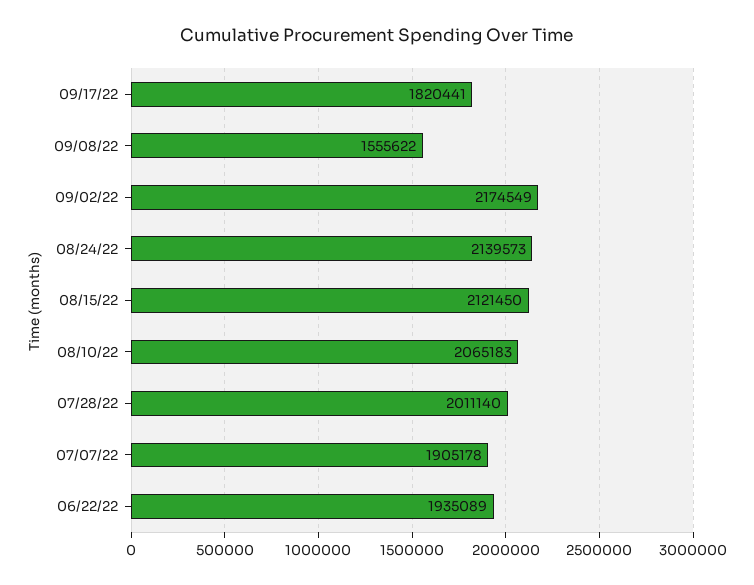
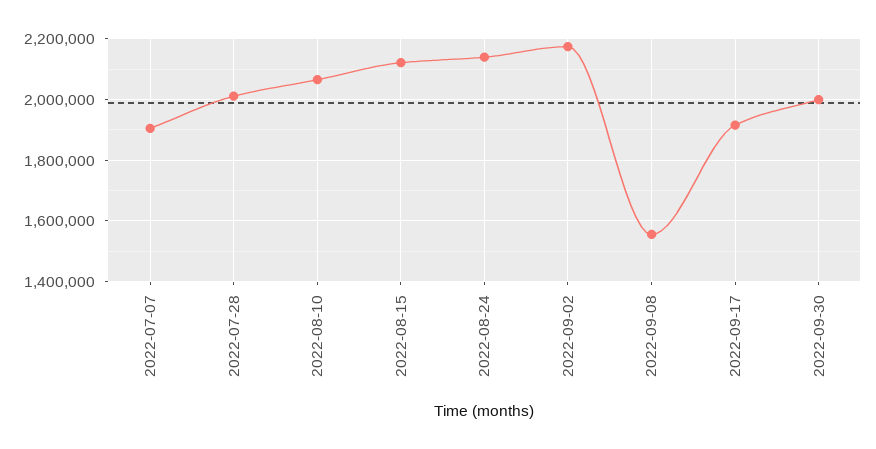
09/17/22: 1820441 -> 1920000
06/22/22: 1935089 -> none
2022-09-30: none -> 2000000

